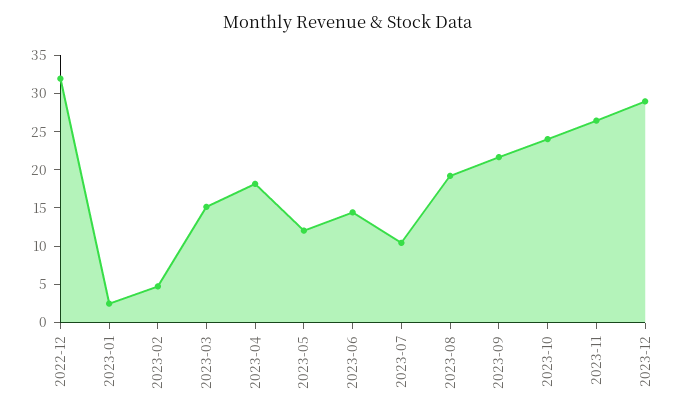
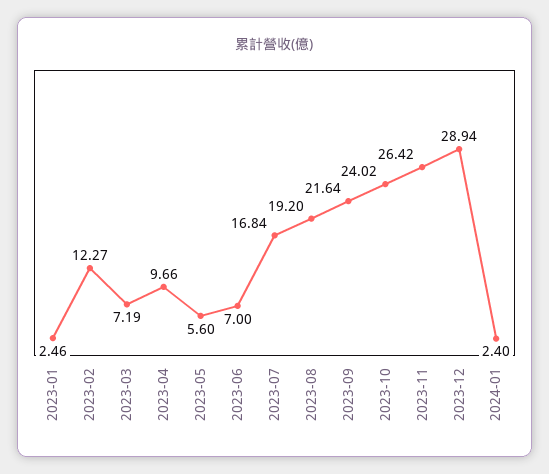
2022-12: 32.5 -> none
2023-02: 5 -> 12.27
2023-03: 15 -> 7.19
2023-04: 17.5 -> 9.66
2023-05: 12.5 -> 5.6
2023-06: 15 -> 7
2023-07: 10 -> 16.84
2024-01: none -> 2.4

